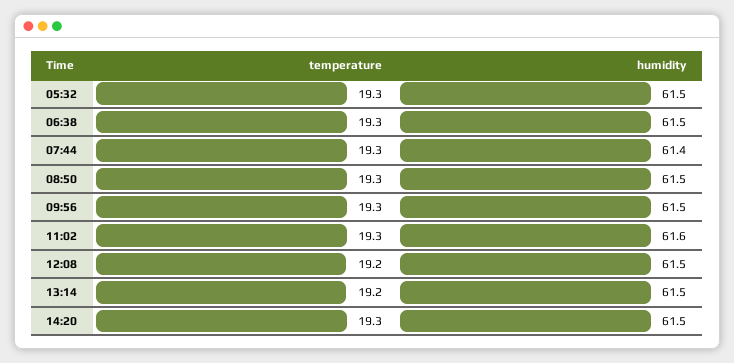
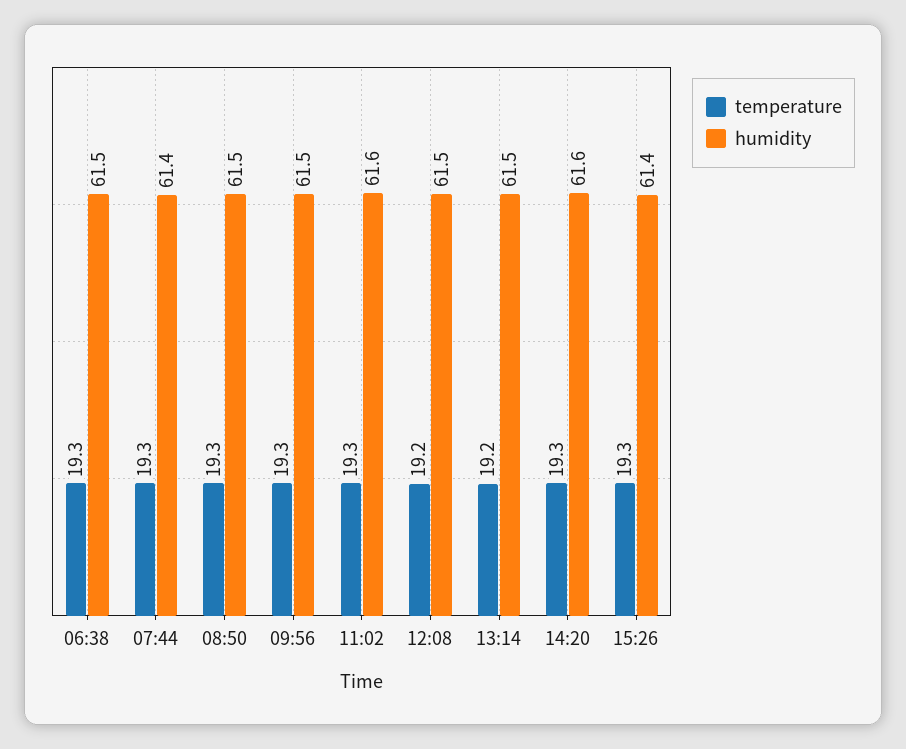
temperature, 05:32: 19.3 -> none
humidity, 05:32: 61.5 -> none
humidity, 14:20: 61.5 -> 61.6
temperature, 15:26: none -> 19.3
humidity, 15:26: none -> 61.4

